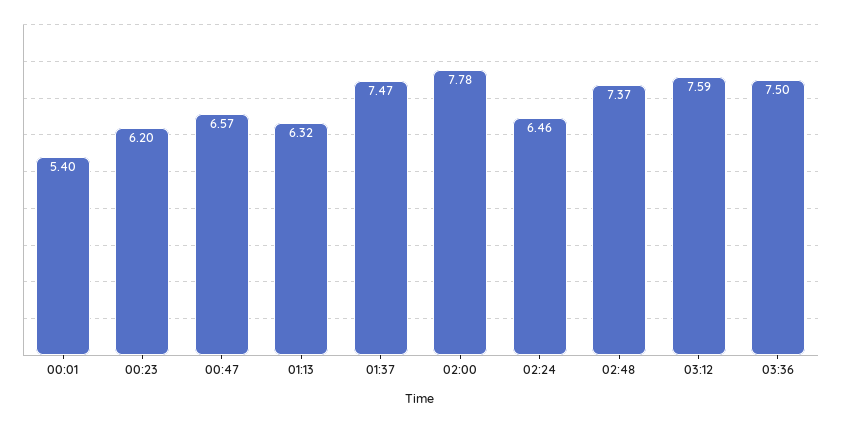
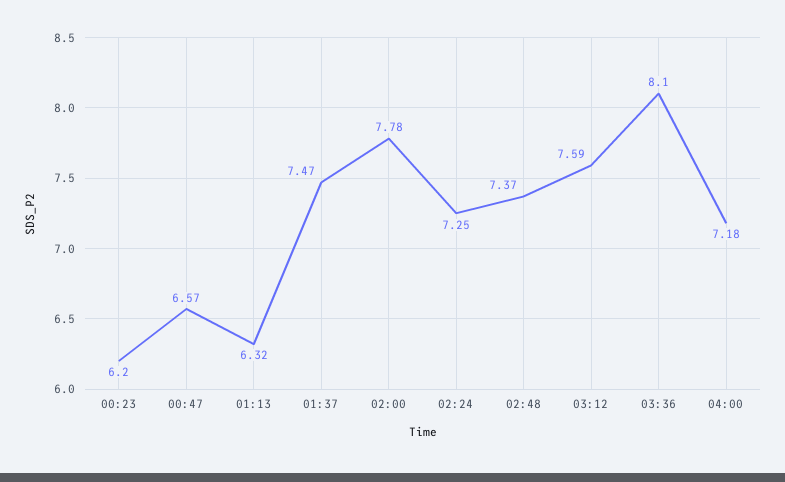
00:01: 5.4 -> none
02:24: 6.46 -> 7.25
03:36: 7.5 -> 8.1
04:00: none -> 7.18

